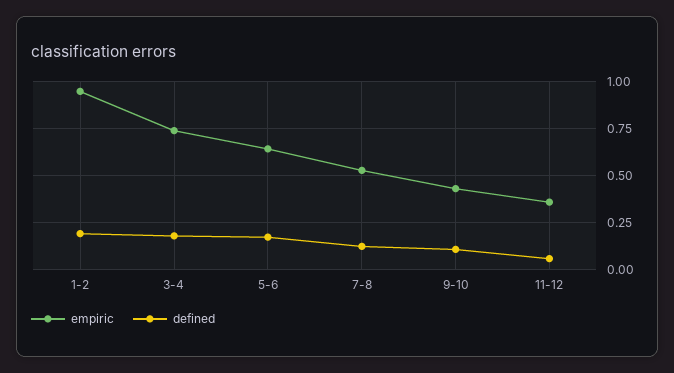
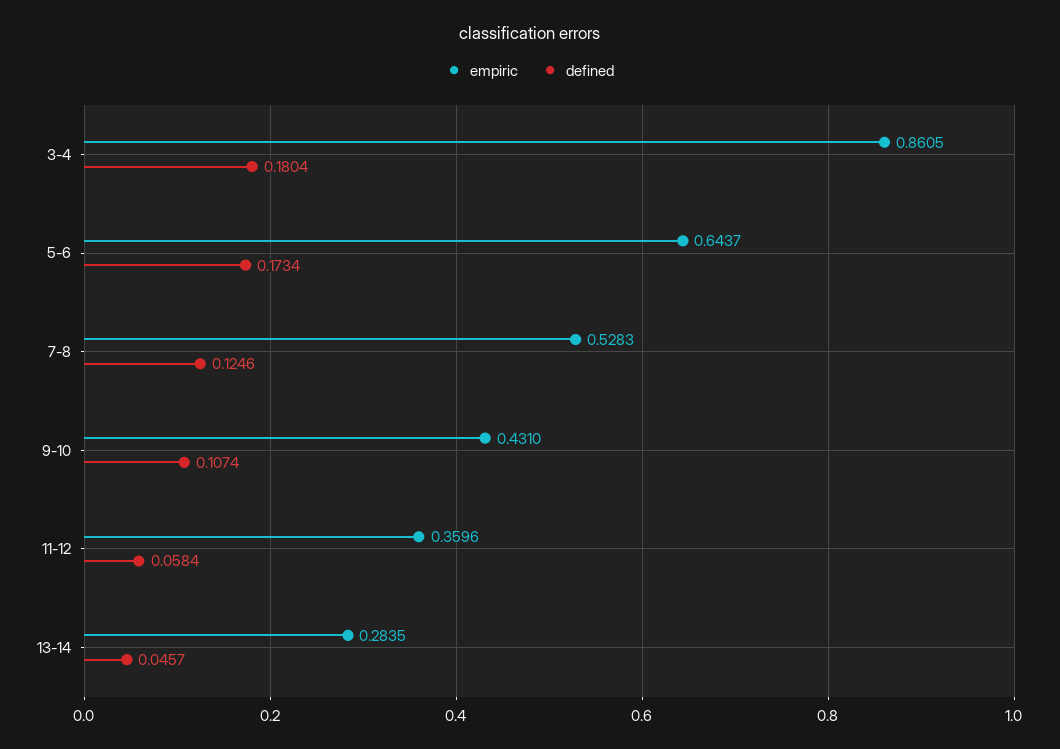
empiric, 1-2: 0.95 -> none
defined, 1-2: 0.2 -> none
empiric, 3-4: 0.75 -> 0.8605
empiric, 13-14: none -> 0.2835
defined, 13-14: none -> 0.0457

